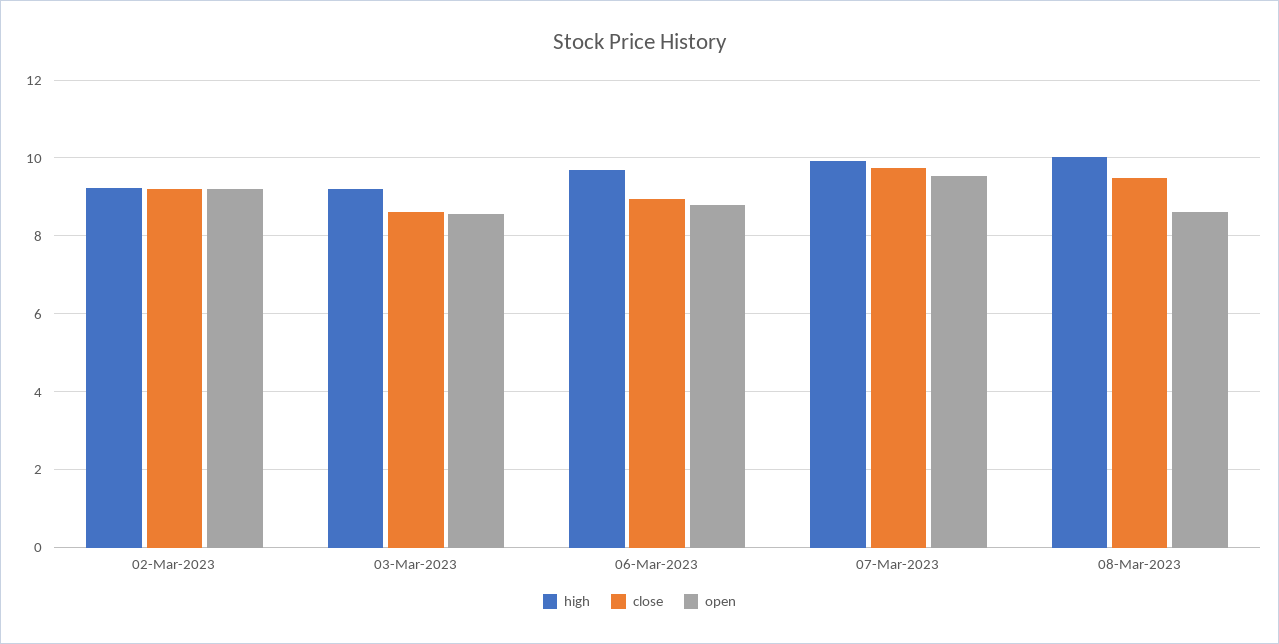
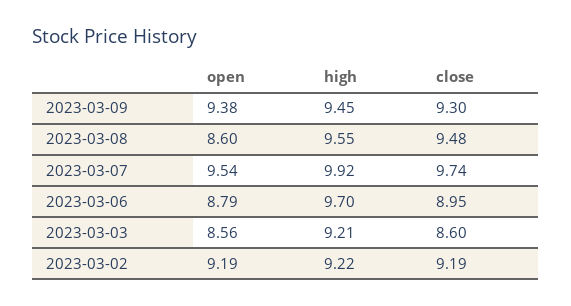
high, 08-Mar-2023: 10 -> 9.55
open, 2023-03-09: none -> 9.38
high, 2023-03-09: none -> 9.45
close, 2023-03-09: none -> 9.3

